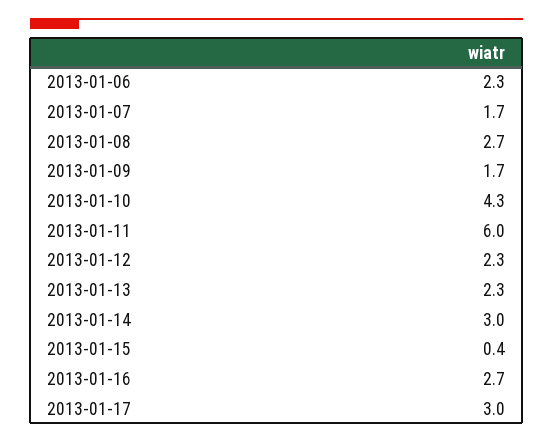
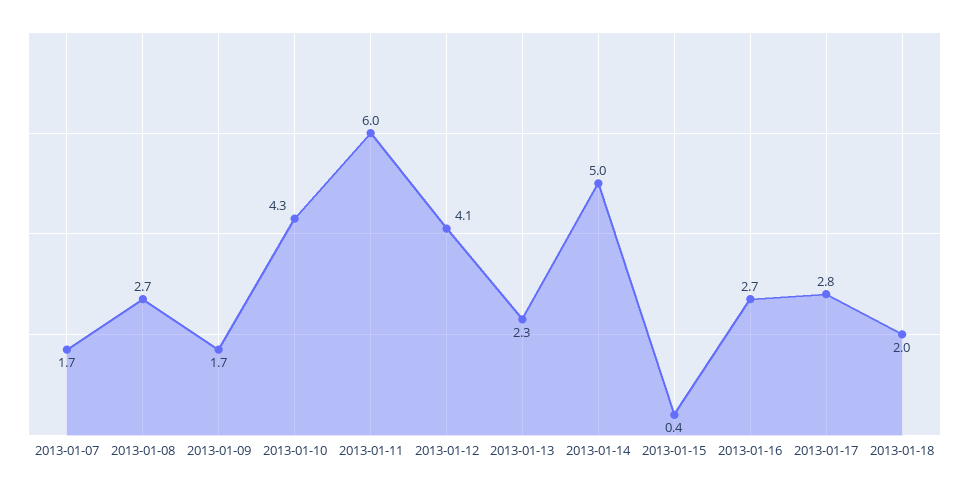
2013-01-06: 2.3 -> none
2013-01-12: 2.3 -> 4.1
2013-01-14: 3 -> 5
2013-01-17: 3 -> 2.8
2013-01-18: none -> 2

